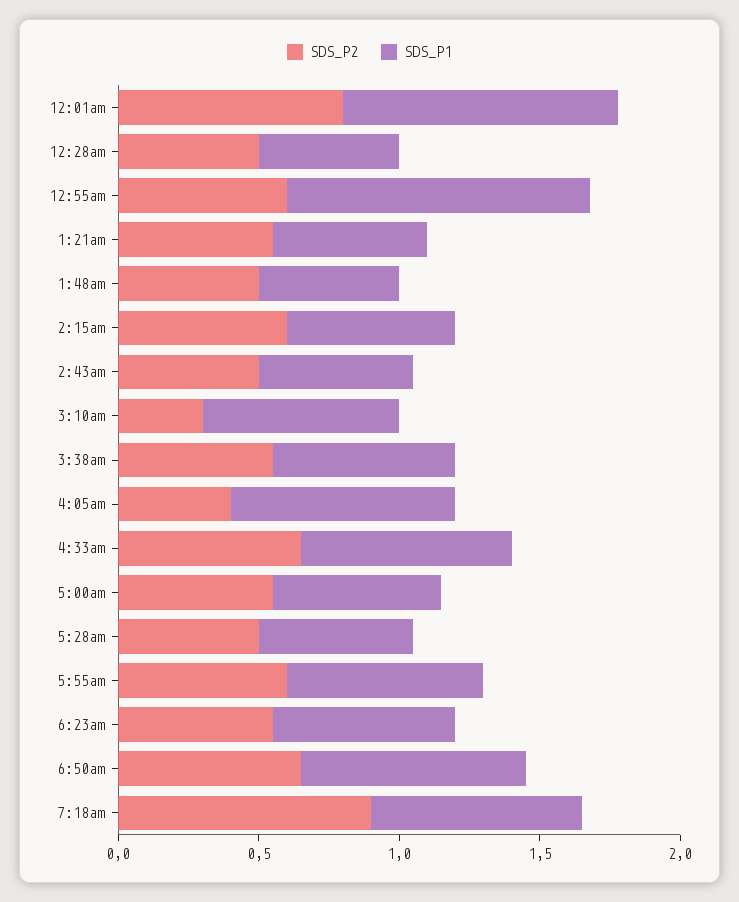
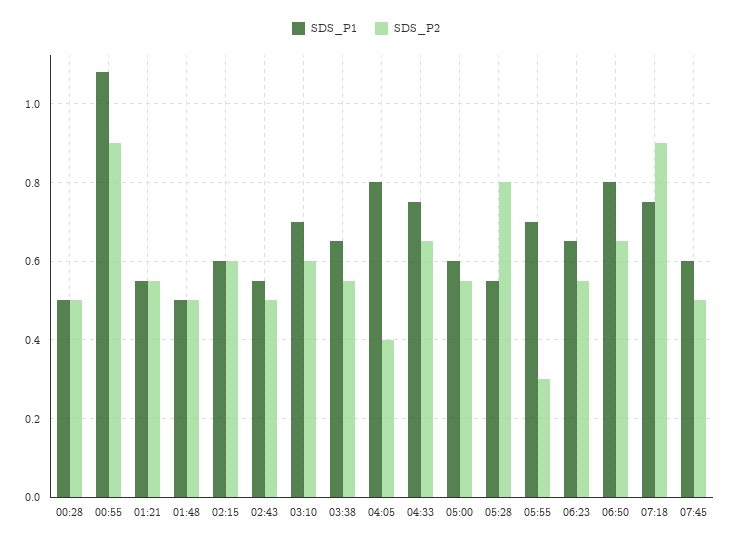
SDS_P2, 12:01am: 0.8 -> none
SDS_P1, 12:01am: 1 -> none
SDS_P2, 12:55am: 0.6 -> 0.9
SDS_P2, 3:10am: 0.3 -> 0.6
SDS_P2, 5:28am: 0.5 -> 0.8
SDS_P2, 5:55am: 0.6 -> 0.3
SDS_P1, 07:45: none -> 0.6
SDS_P2, 07:45: none -> 0.5

